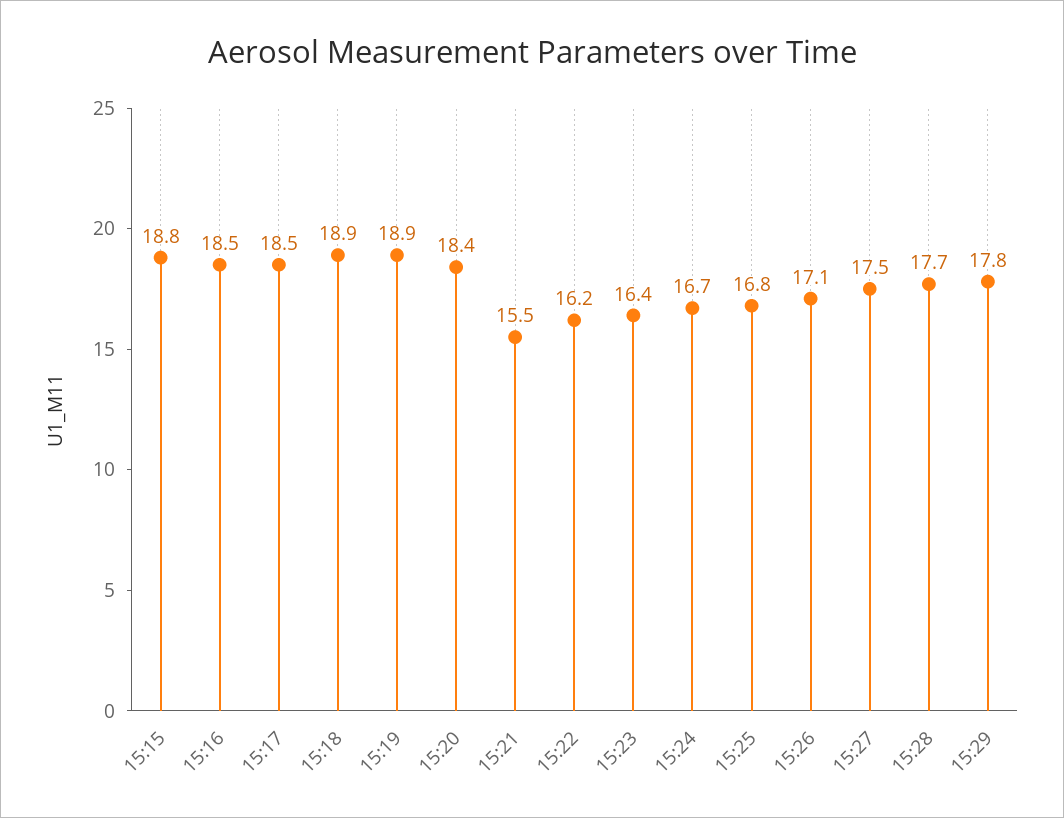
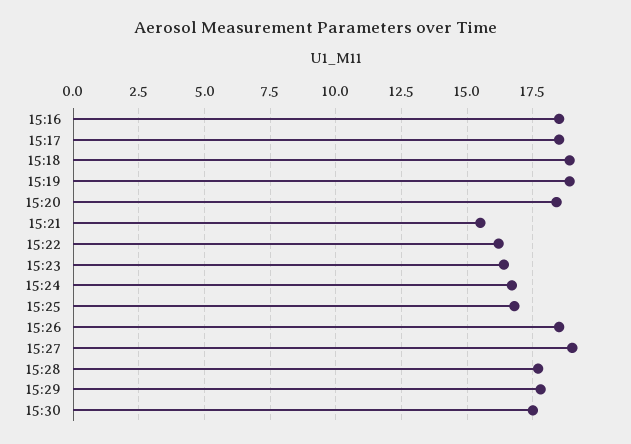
15:15: 18.8 -> none
15:26: 17.1 -> 18.5
15:27: 17.5 -> 19
15:30: none -> 17.5

